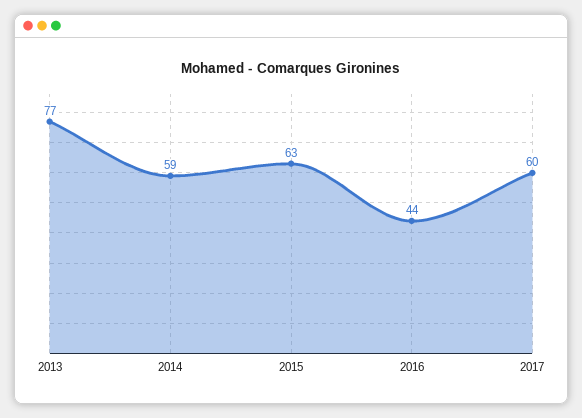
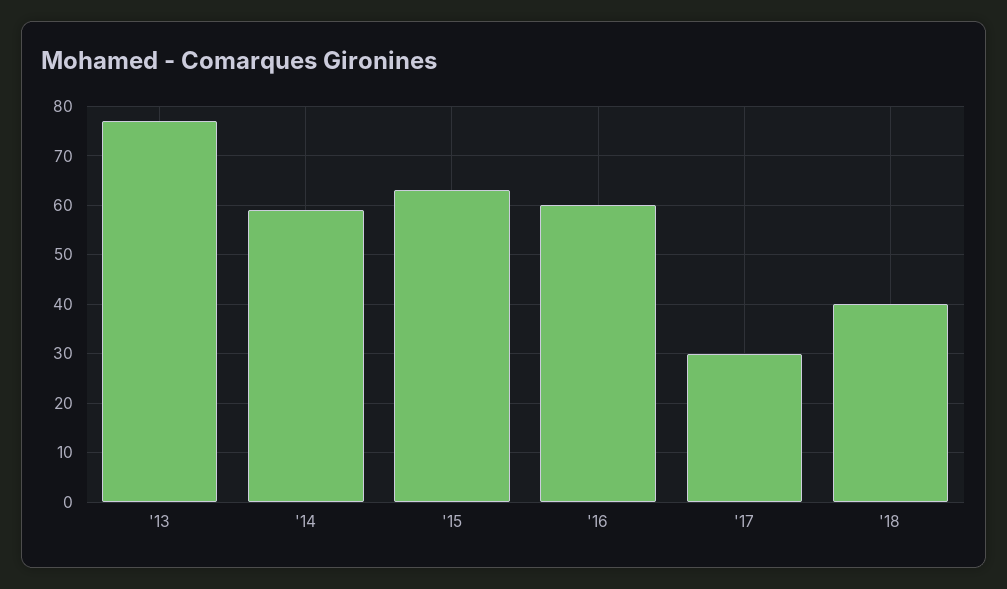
2016: 44 -> 60
2017: 60 -> 30
'18: none -> 40

